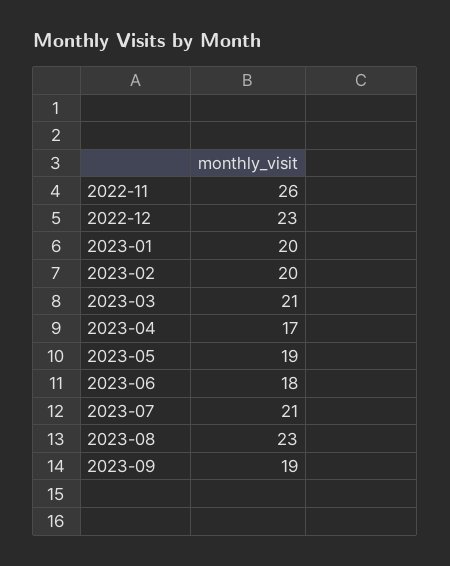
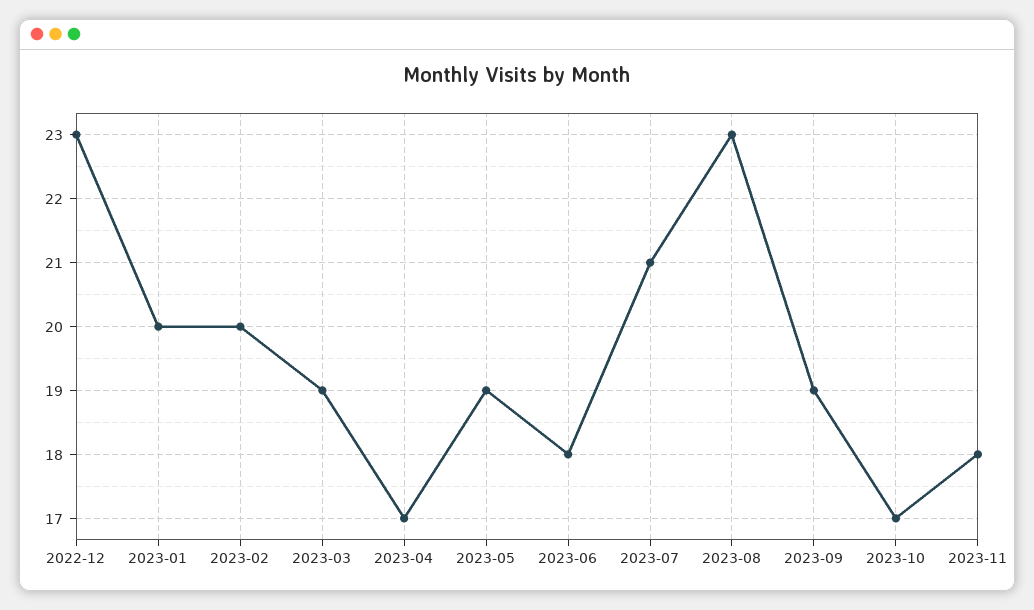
2022-11: 26 -> none
2023-03: 21 -> 19
2023-10: none -> 17
2023-11: none -> 18

